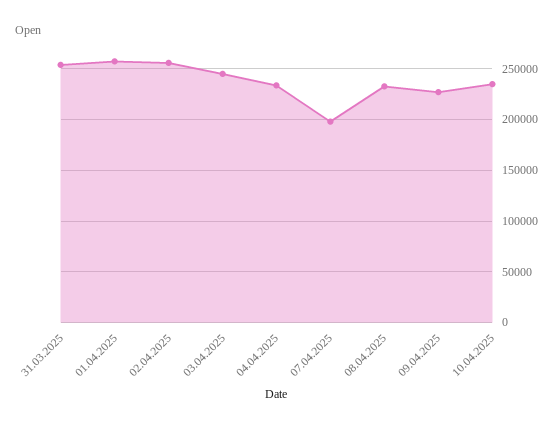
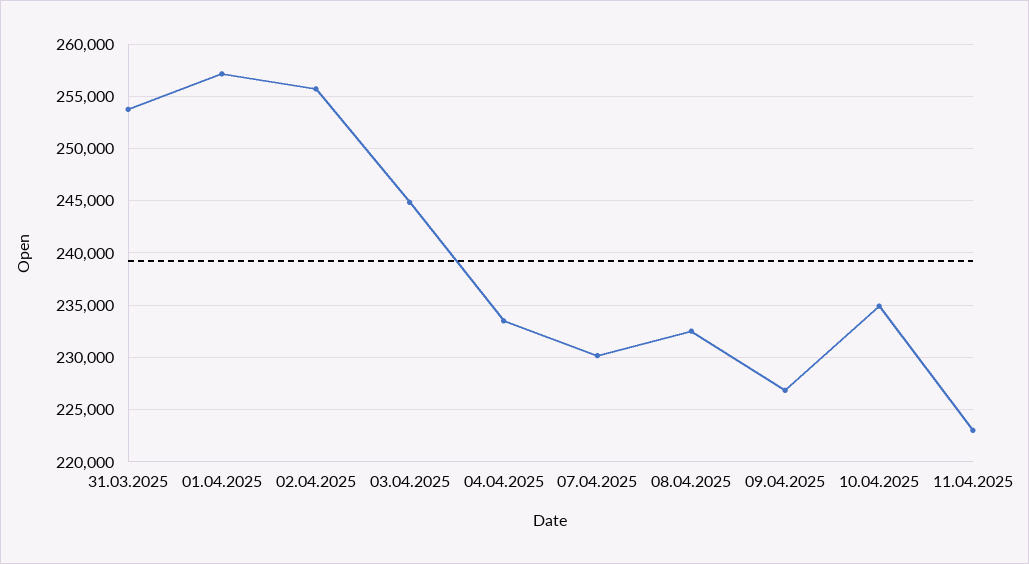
07.04.2025: 200000 -> 230000
11.04.2025: none -> 223000

